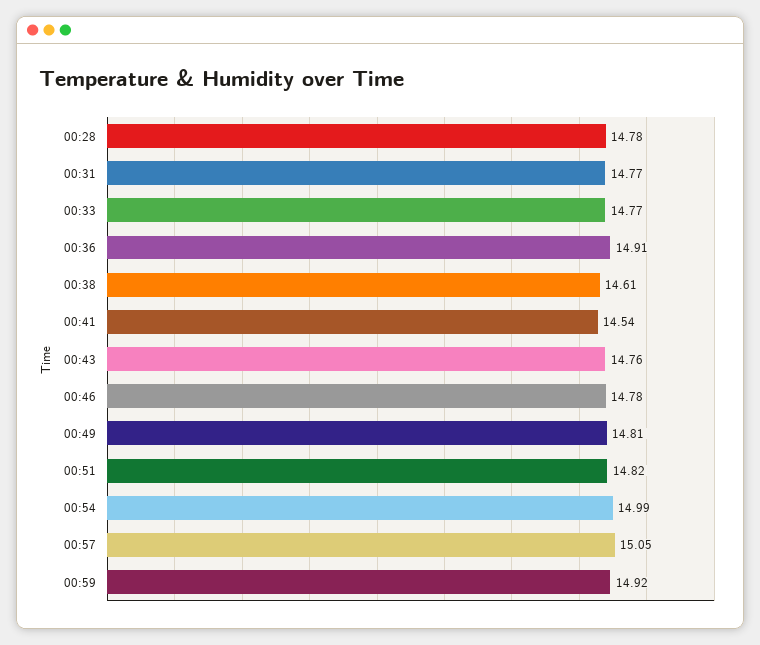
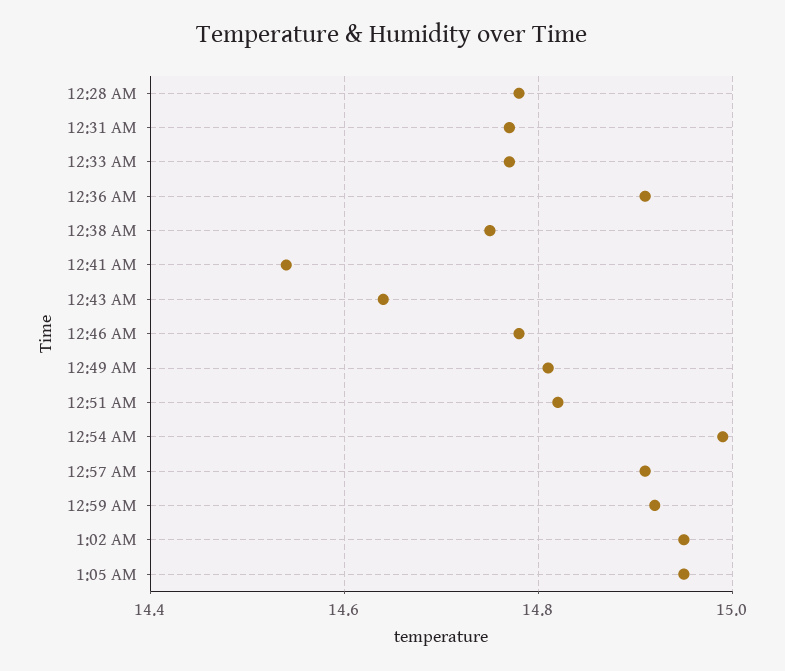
00:38: 14.61 -> 14.75
00:43: 14.76 -> 14.65
00:57: 15.05 -> 14.9
1:02 AM: none -> 14.95
1:05 AM: none -> 14.95

